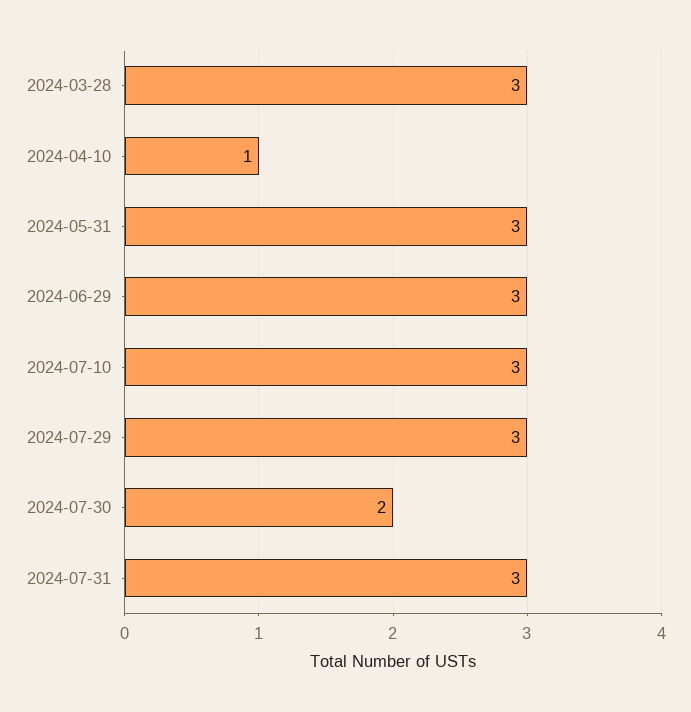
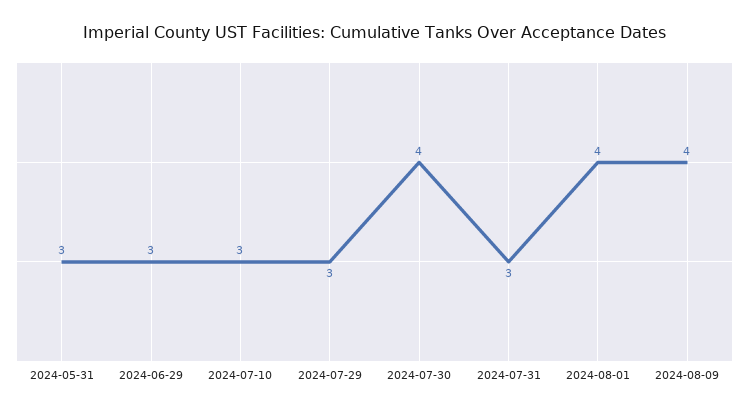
2024-03-28: 3 -> none
2024-04-10: 1 -> none
2024-07-30: 2 -> 4
2024-08-01: none -> 4
2024-08-09: none -> 4

